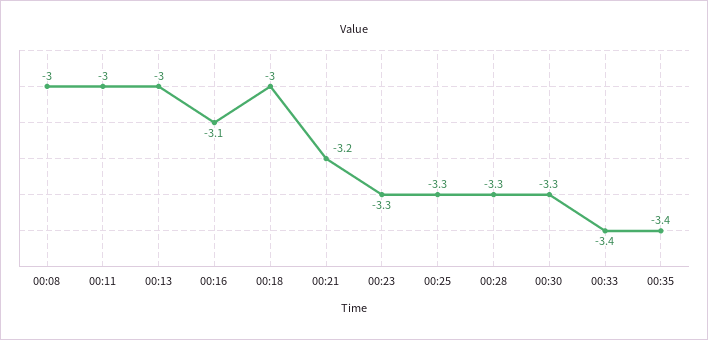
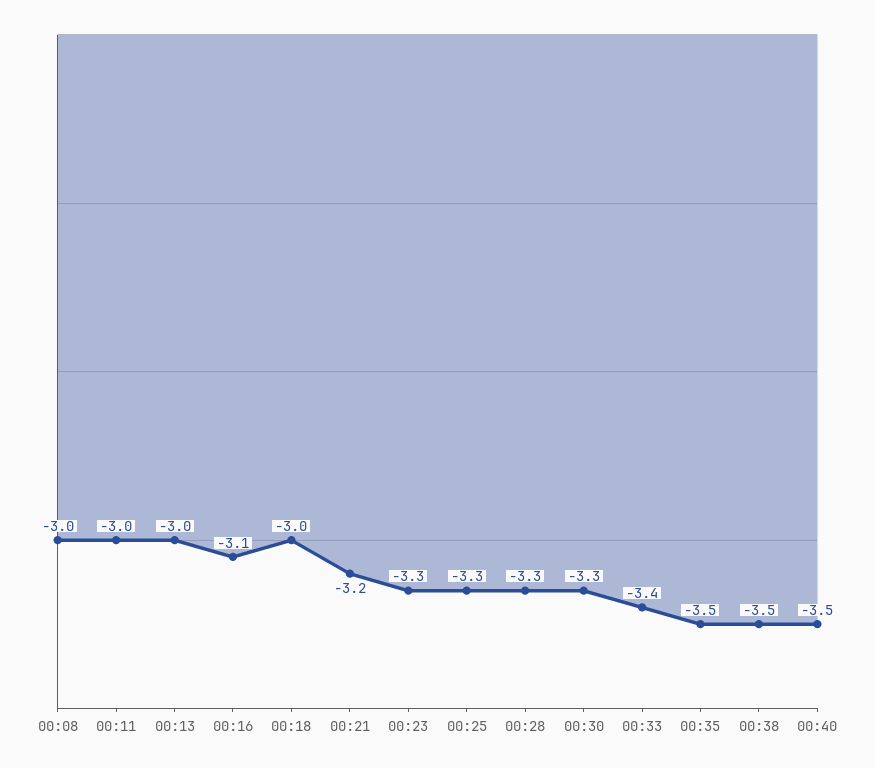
00:35: -3.4 -> -3.5
00:38: none -> -3.5
00:40: none -> -3.5

